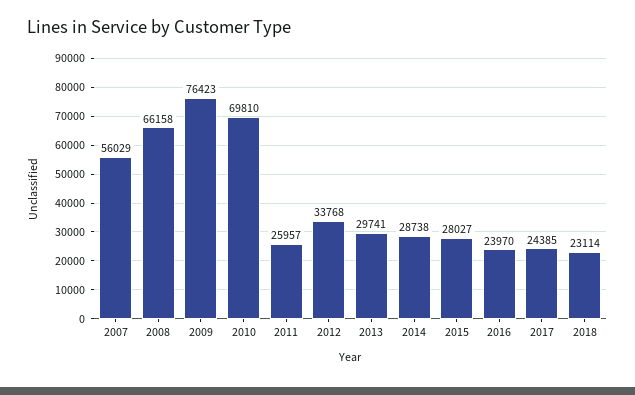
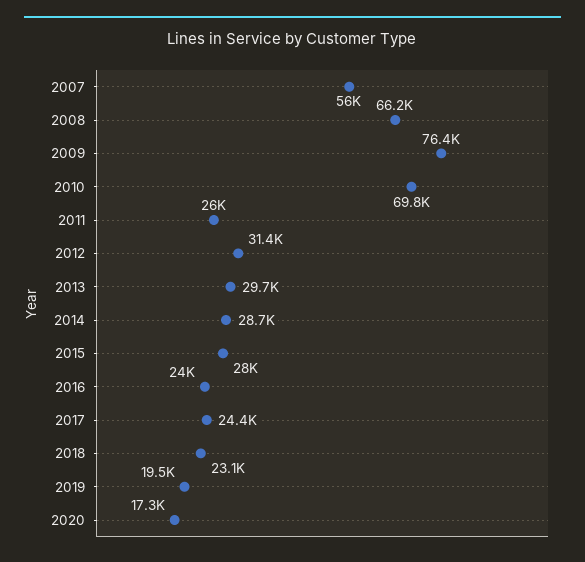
2012: 33768 -> 31400
2019: none -> 19500
2020: none -> 17300

